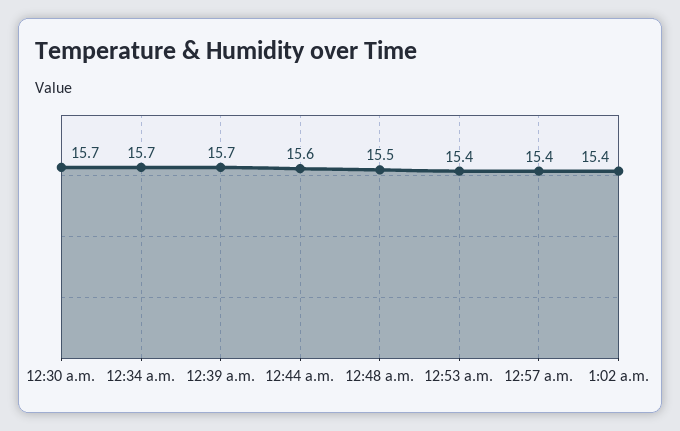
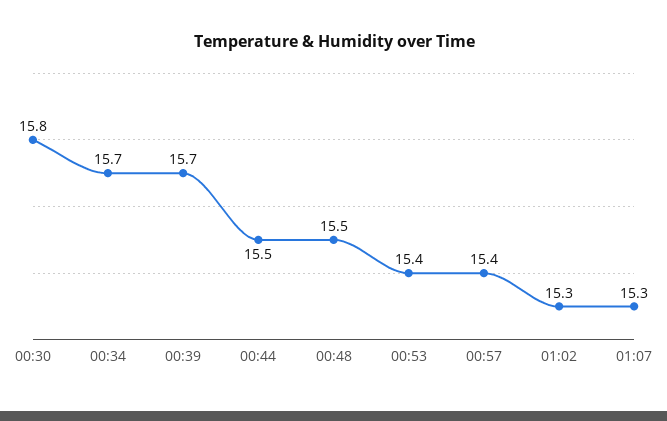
12:30 a.m.: 15.7 -> 15.8
12:44 a.m.: 15.6 -> 15.5
1:02 a.m.: 15.4 -> 15.3
01:07: none -> 15.3

